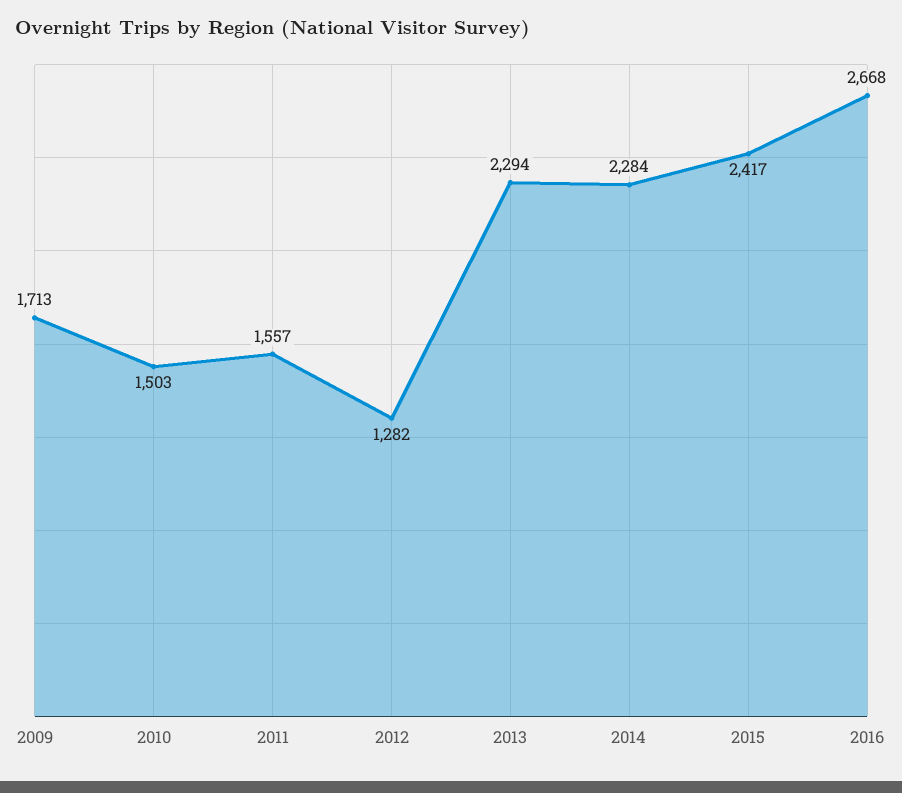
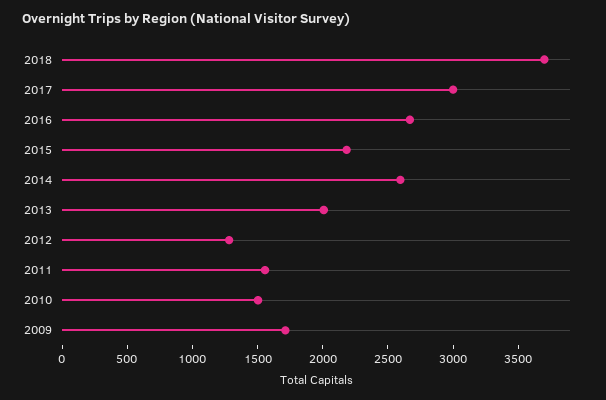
2013: 2294 -> 2000
2014: 2284 -> 2600
2015: 2417 -> 2200
2018: none -> 3700
2017: none -> 3000

